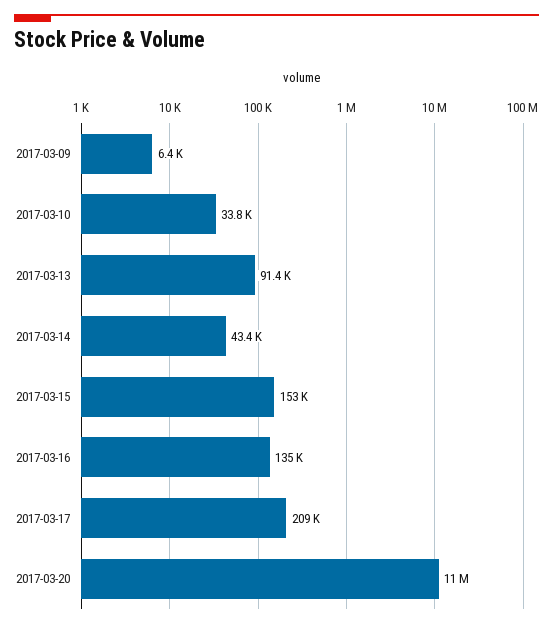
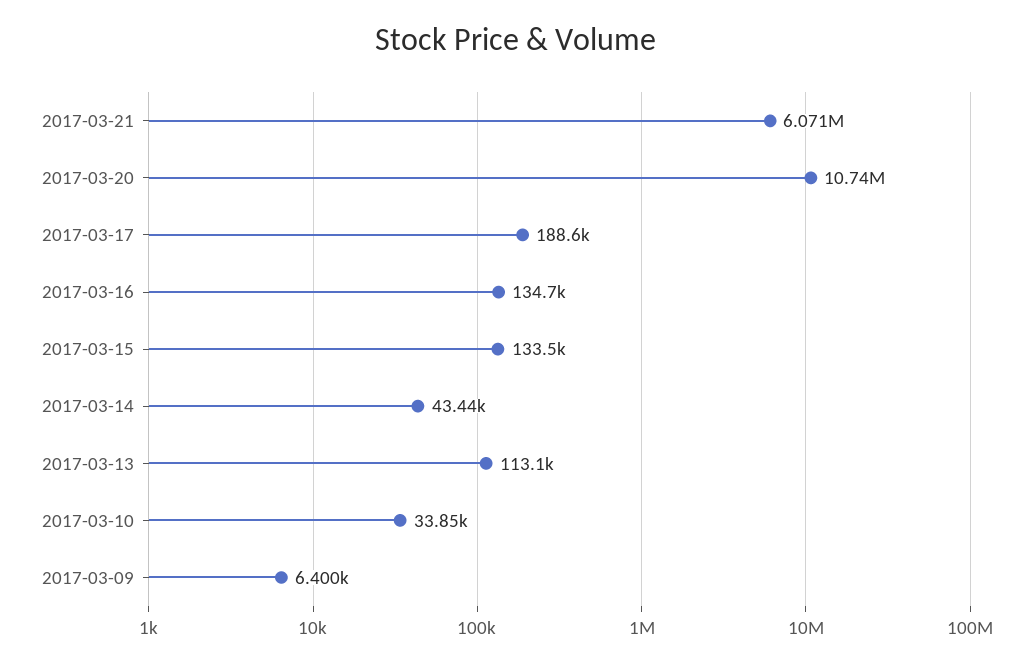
2017-03-13: 91400 -> 113100
2017-03-15: 153000 -> 133500
2017-03-17: 209000 -> 188600
2017-03-20: 11000000 -> 10740000
2017-03-21: none -> 6071000

